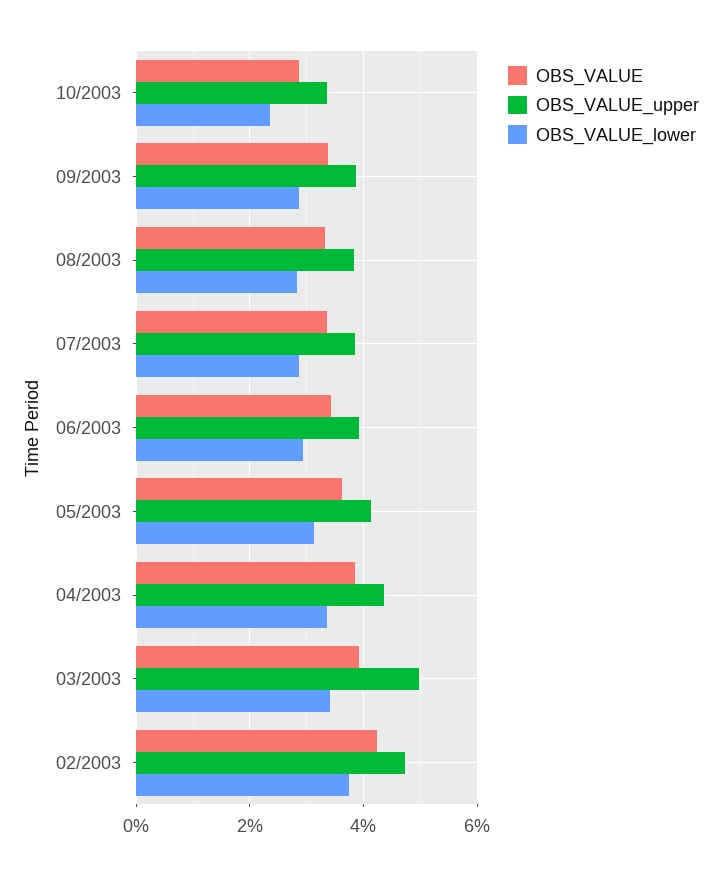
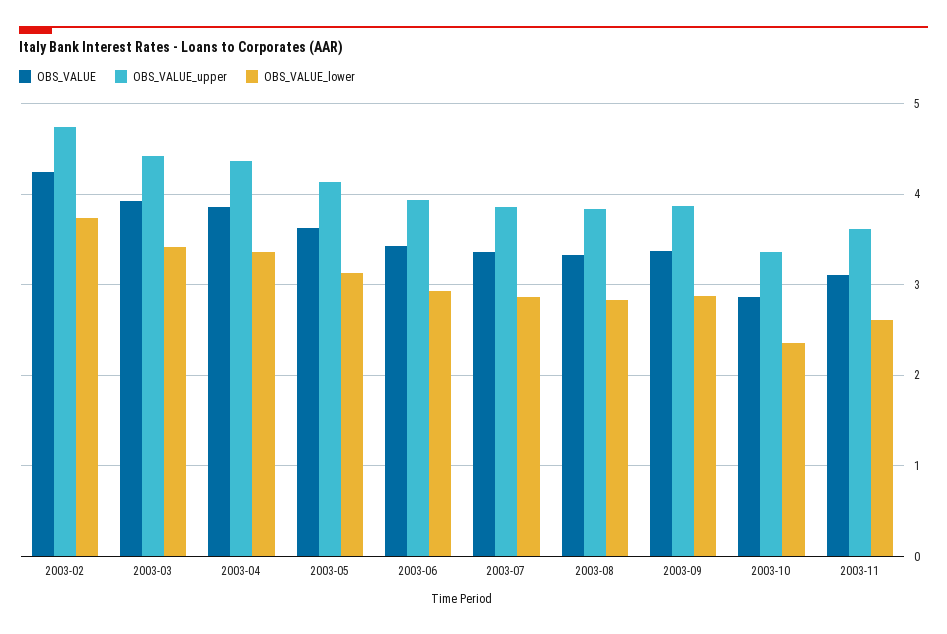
OBS_VALUE_upper, 03/2003: 5 -> 4.4
OBS_VALUE, 2003-11: none -> 3.1
OBS_VALUE_upper, 2003-11: none -> 3.6
OBS_VALUE_lower, 2003-11: none -> 2.6

